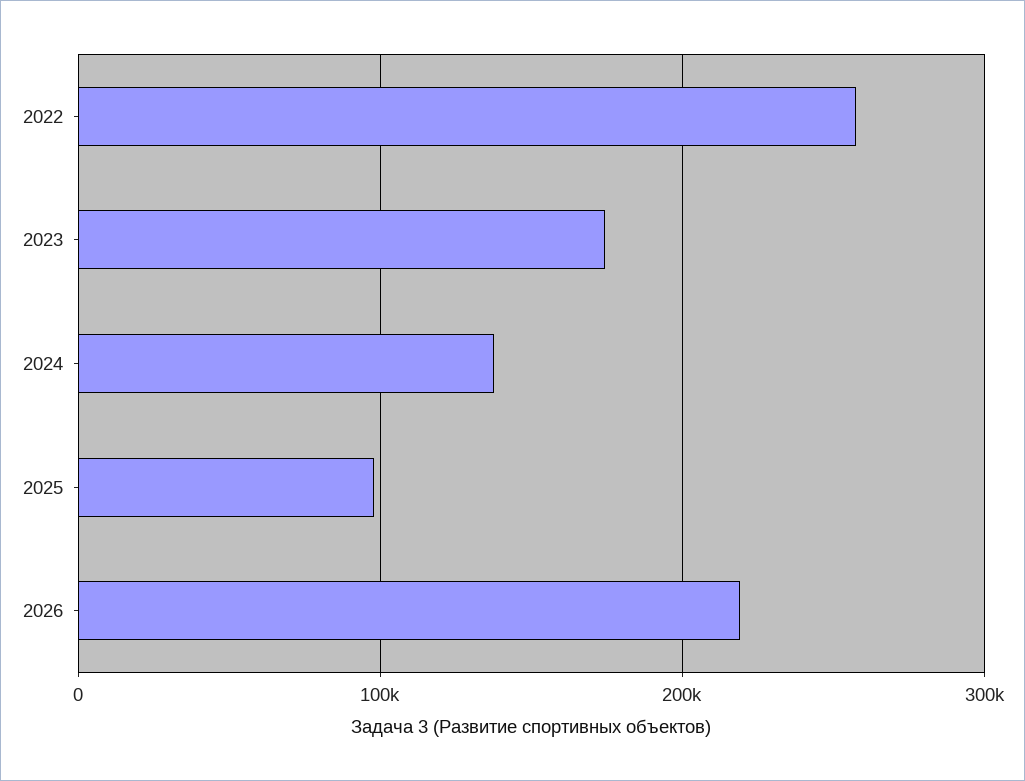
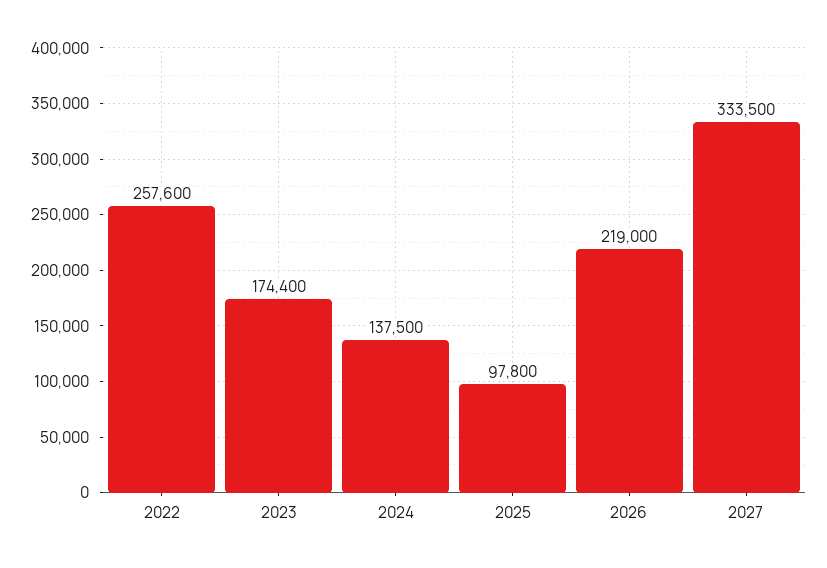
2027: none -> 333500

